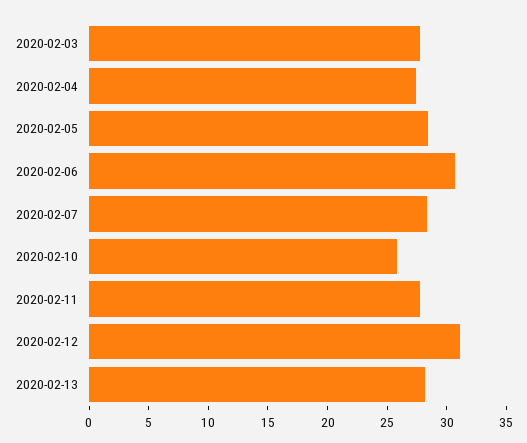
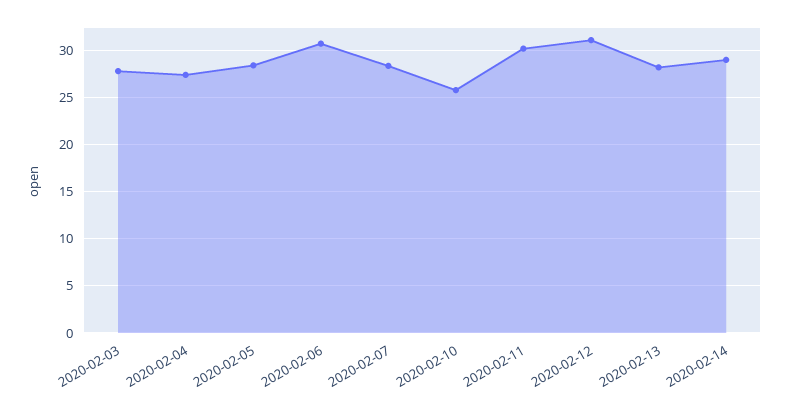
2020-02-11: 28 -> 30
2020-02-14: none -> 29

